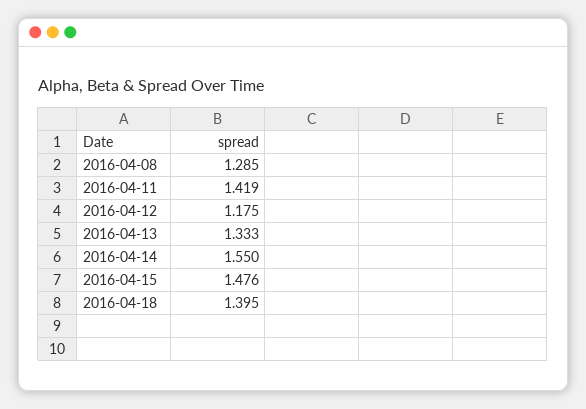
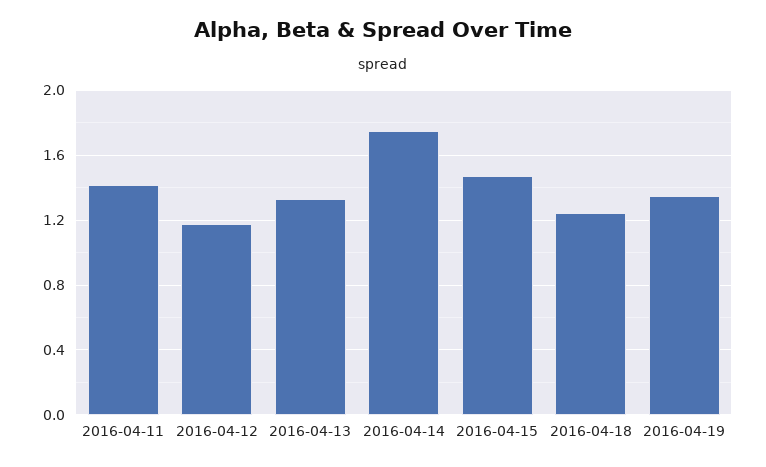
2016-04-08: 1.285 -> none
2016-04-14: 1.55 -> 1.75
2016-04-18: 1.395 -> 1.25
2016-04-19: none -> 1.35

